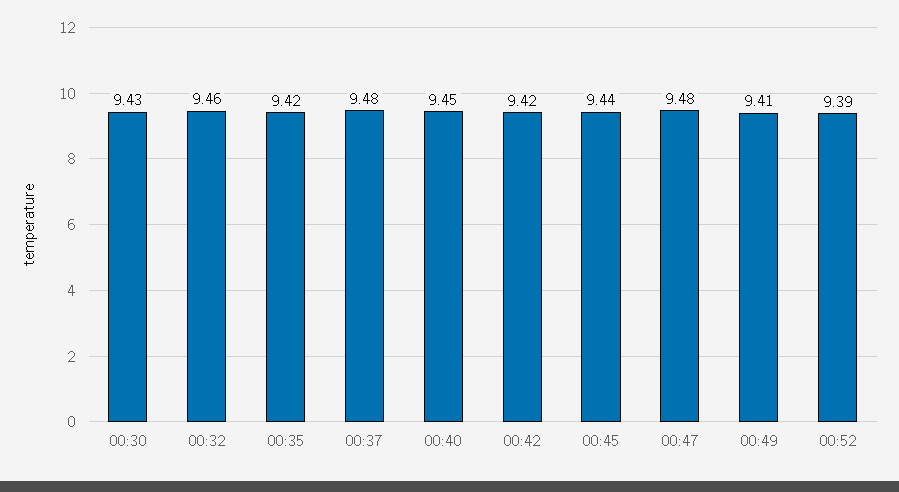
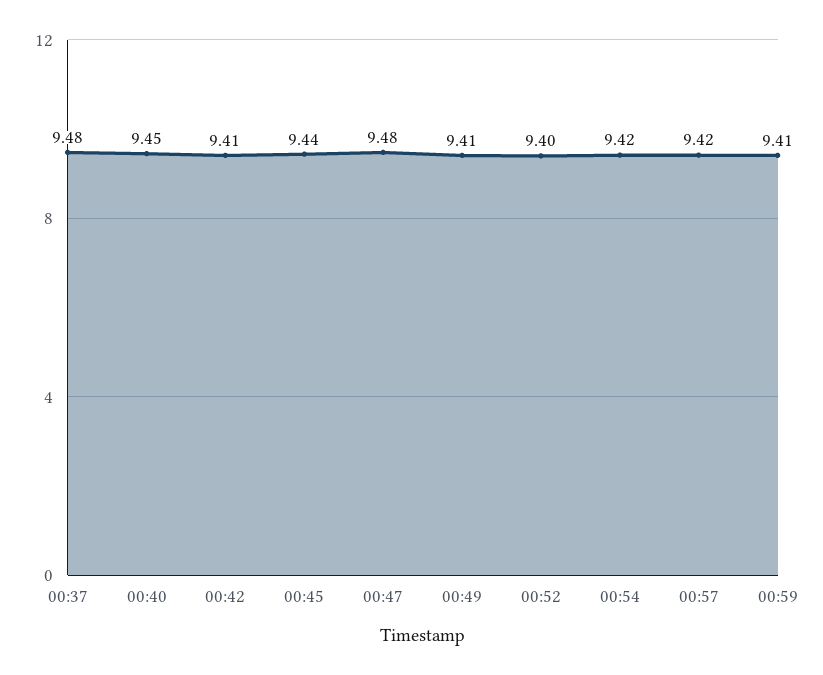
00:30: 9.43 -> none
00:32: 9.46 -> none
00:35: 9.42 -> none
00:42: 9.42 -> 9.41
00:52: 9.39 -> 9.4
00:54: none -> 9.42
00:57: none -> 9.42
00:59: none -> 9.41

